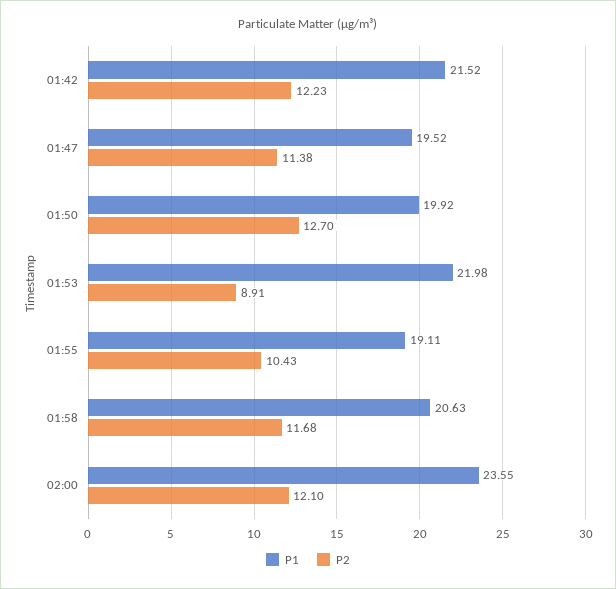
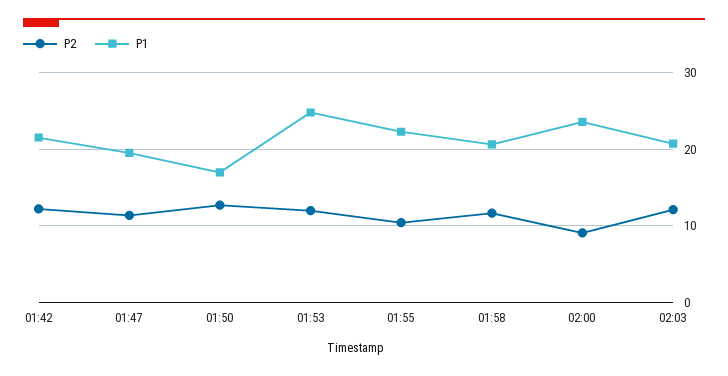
P1, 01:50: 19.92 -> 17
P1, 01:53: 21.98 -> 25
P2, 01:53: 8.91 -> 12
P1, 01:55: 19.11 -> 22
P2, 02:00: 12.1 -> 9
P2, 02:03: none -> 12
P1, 02:03: none -> 21

